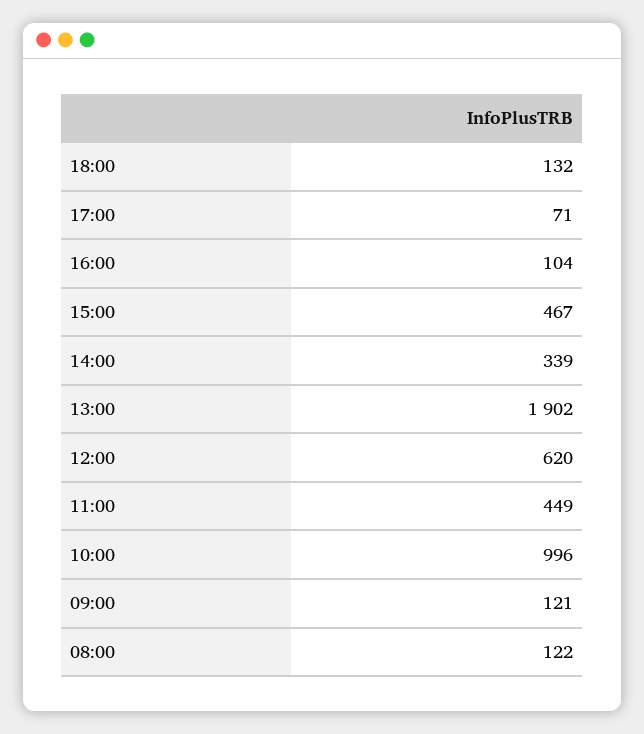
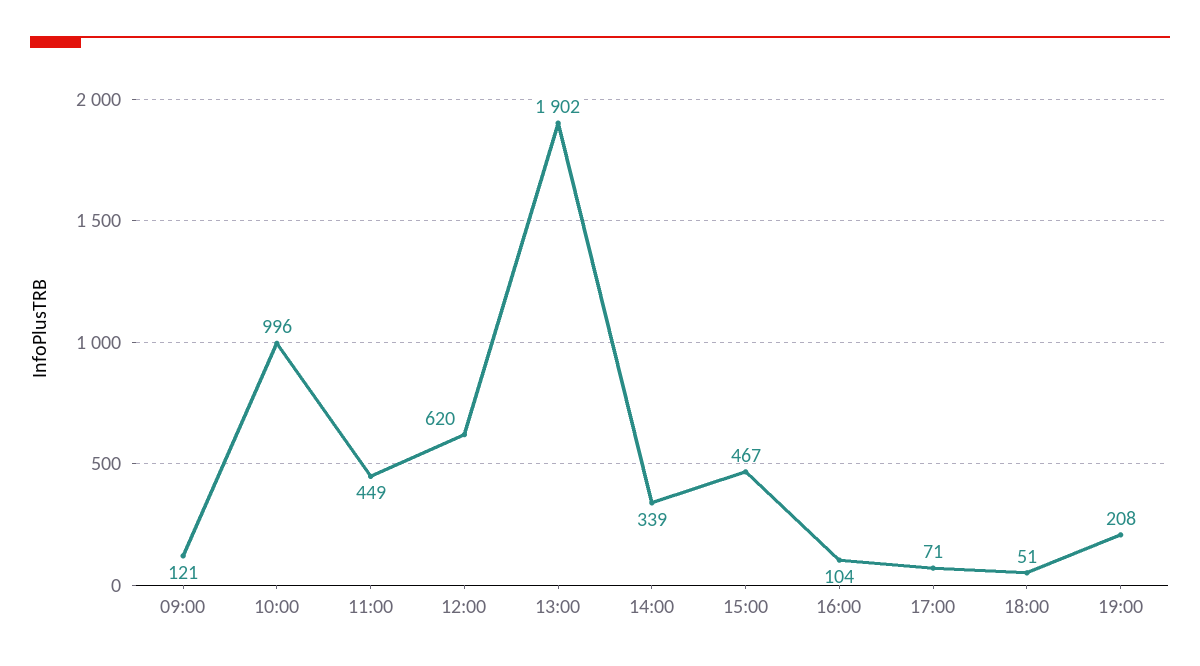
18:00: 132 -> 51
08:00: 122 -> none
19:00: none -> 208

